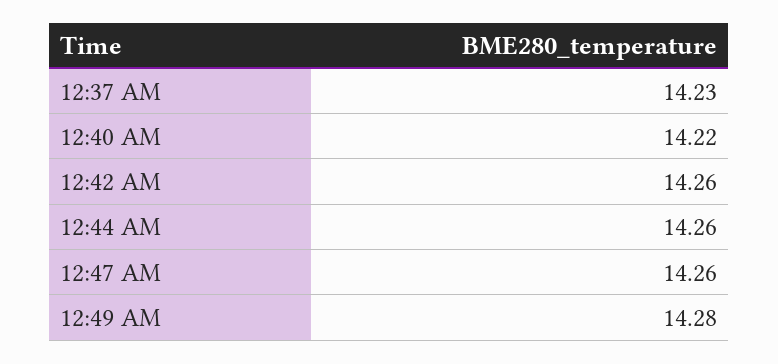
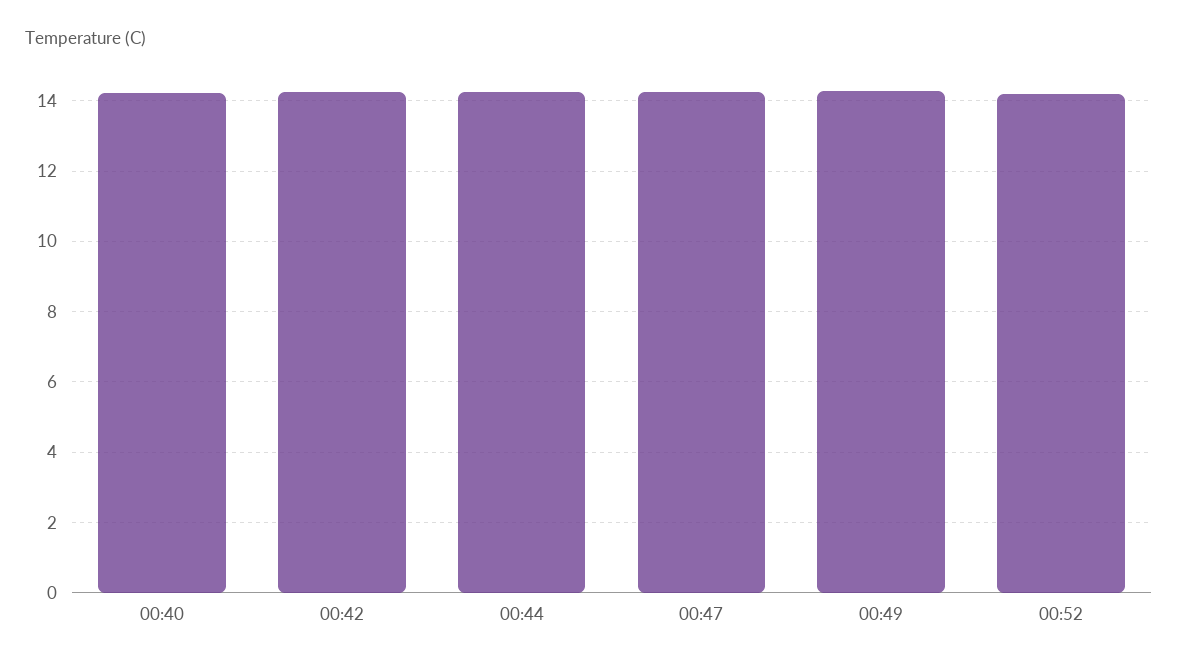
12:37 AM: 14.23 -> none
00:52: none -> 14.2

